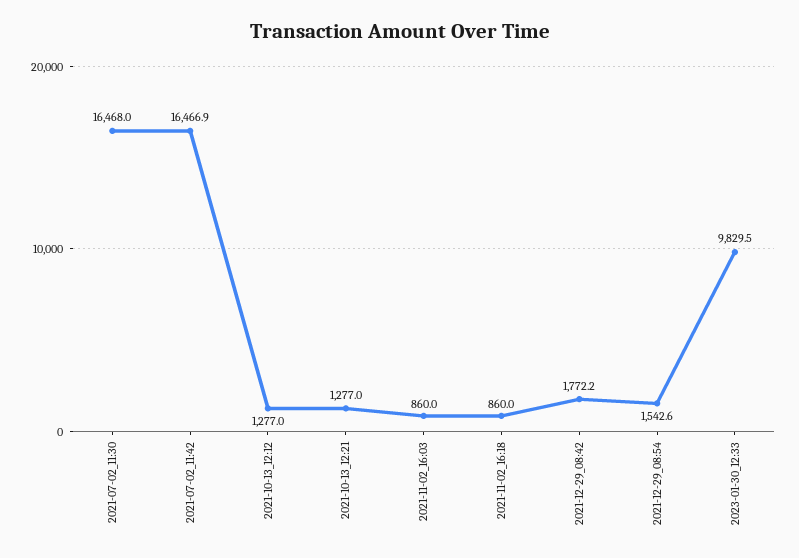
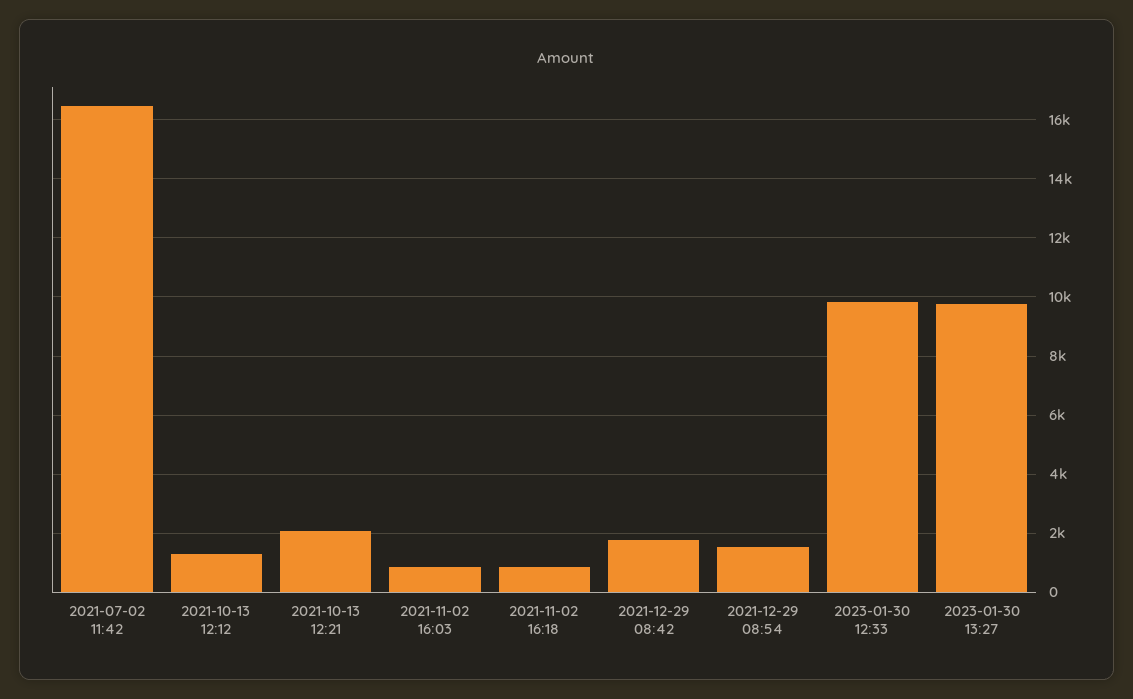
2021-07-02_11:30: 16468 -> none
2021-10-13_12:21: 1277 -> 2000
2023-01-30 13:27: none -> 9750

